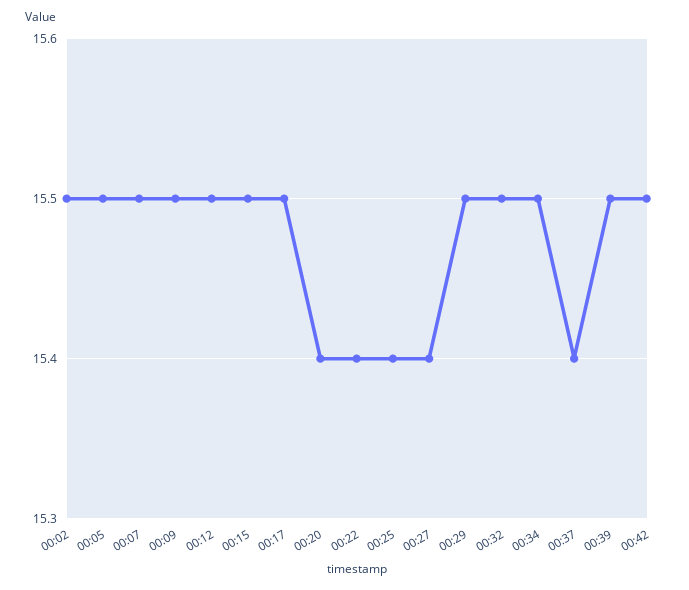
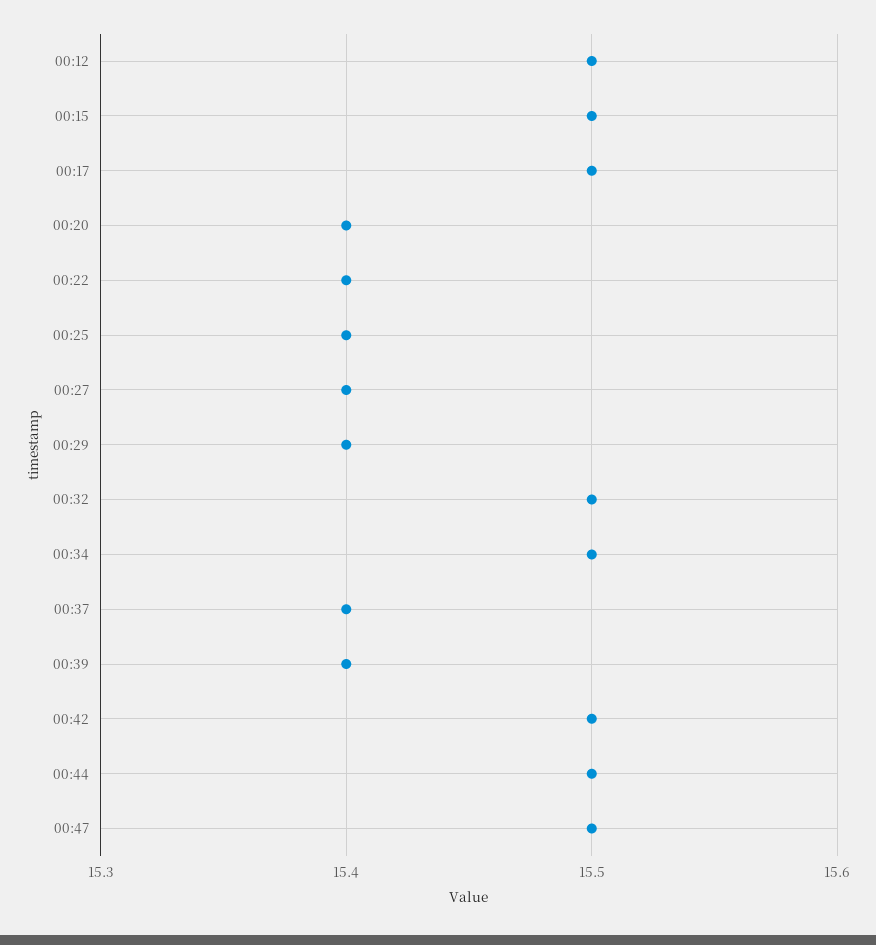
00:02: 15.5 -> none
00:05: 15.5 -> none
00:07: 15.5 -> none
00:09: 15.5 -> none
00:29: 15.5 -> 15.4
00:39: 15.5 -> 15.4
00:44: none -> 15.5
00:47: none -> 15.5

